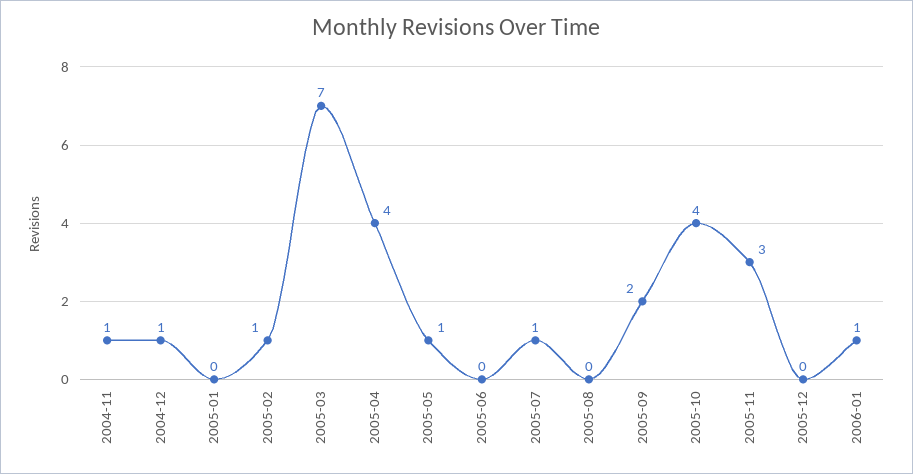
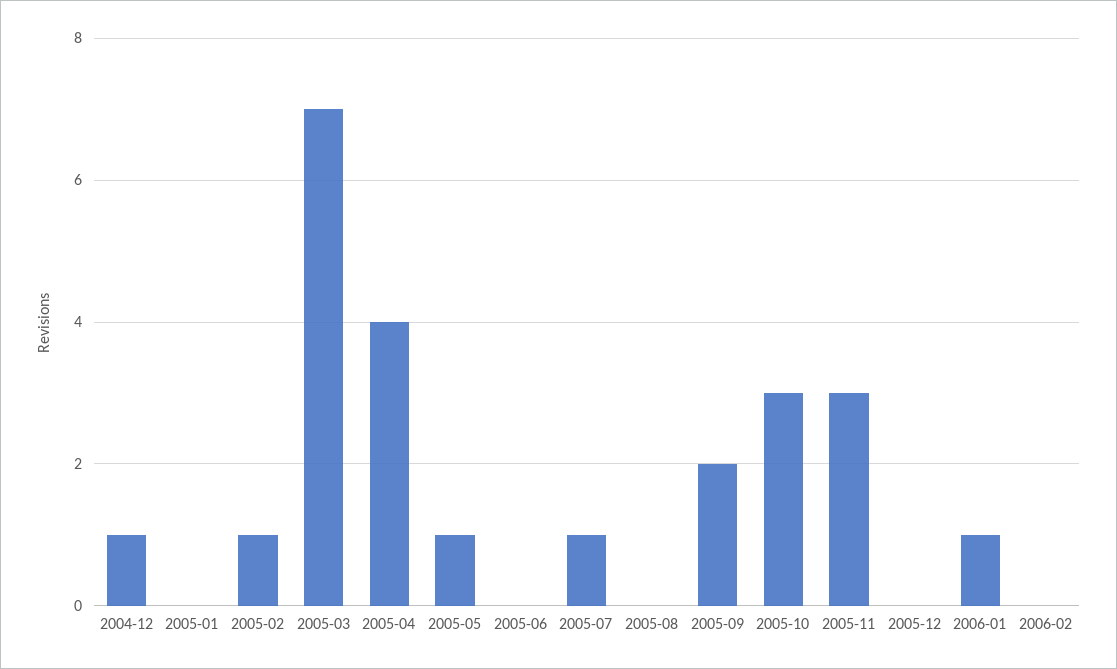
2004-11: 1 -> none
2005-10: 4 -> 3
2006-02: none -> 0

